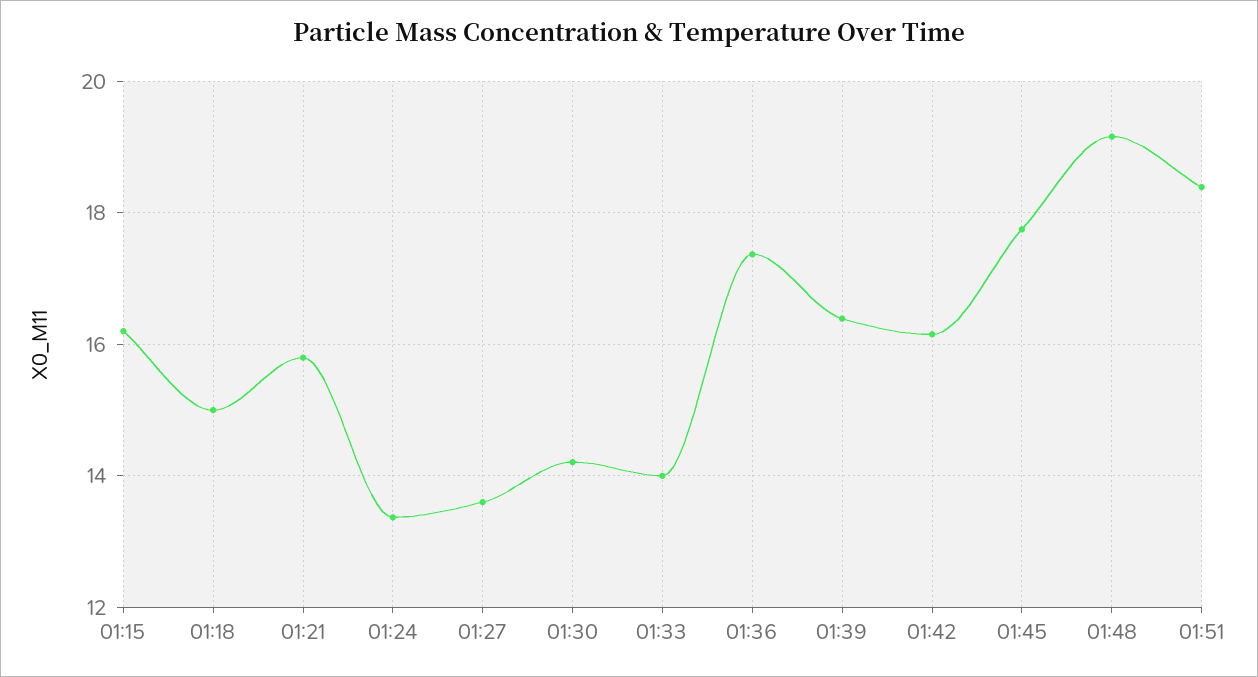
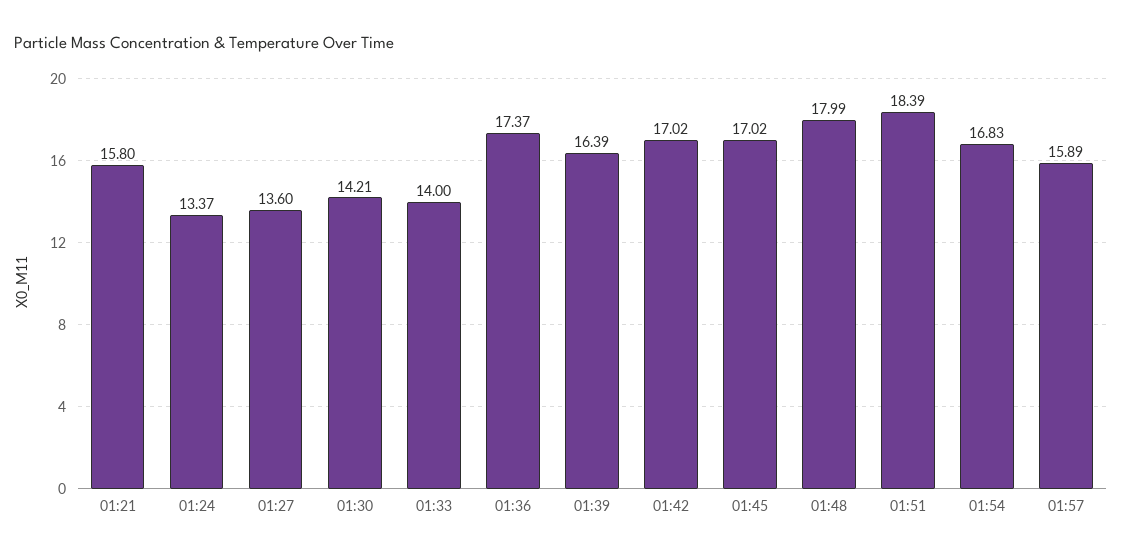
01:15: 16.2 -> none
01:18: 15 -> none
01:42: 16.2 -> 17.02
01:45: 17.8 -> 17.02
01:48: 19.2 -> 17.99
01:54: none -> 16.83
01:57: none -> 15.89

